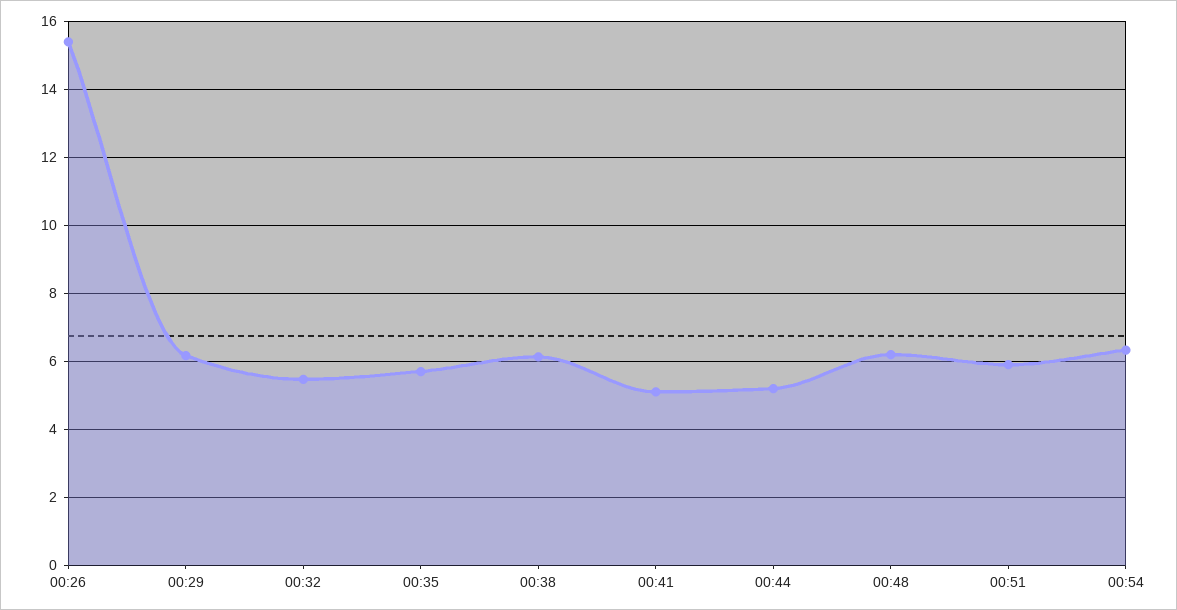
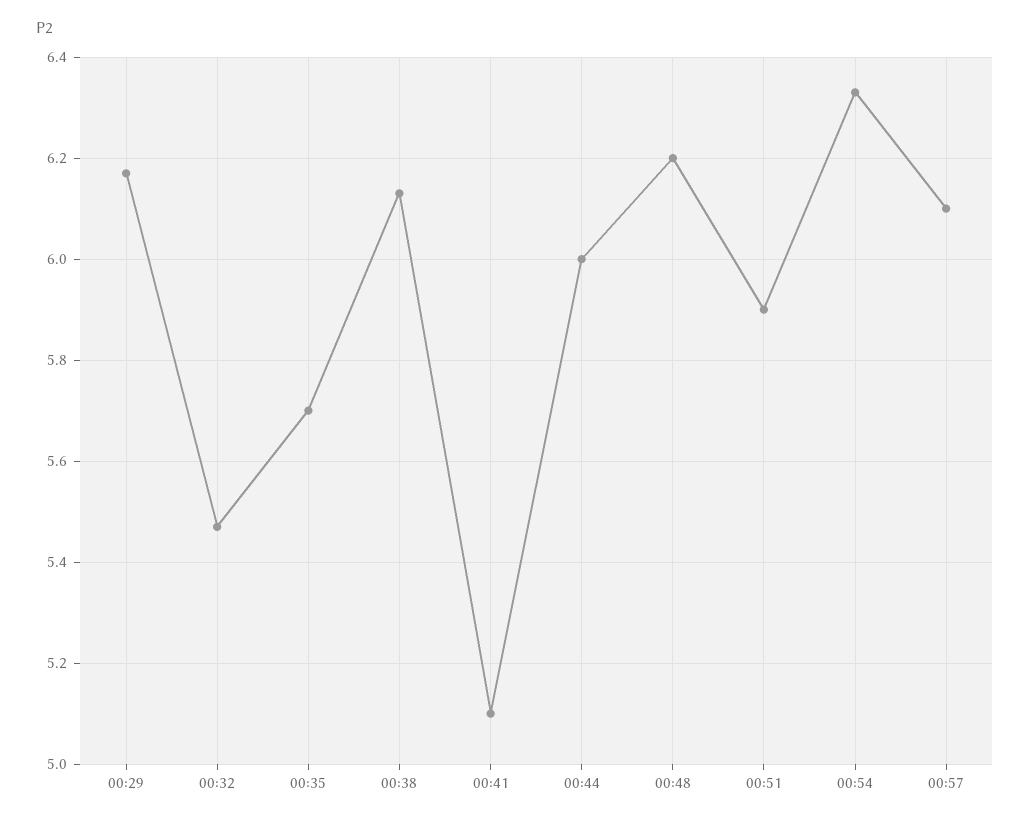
00:26: 15.4 -> none
00:44: 5.2 -> 6
00:57: none -> 6.1

